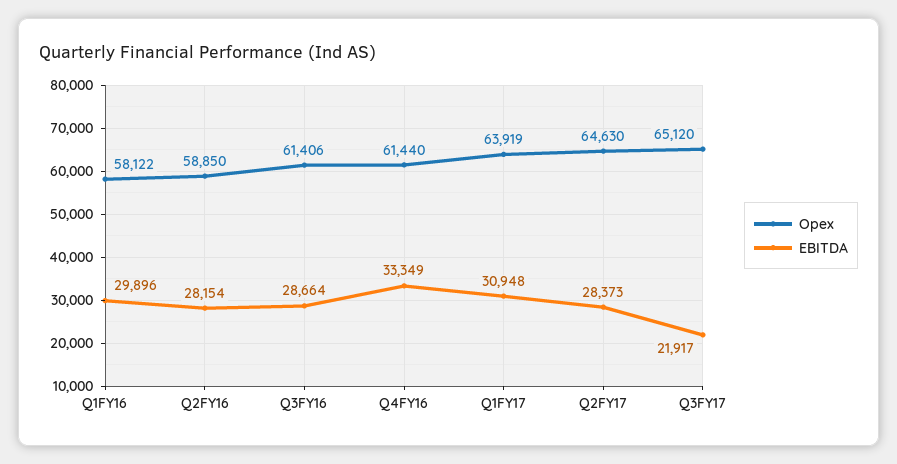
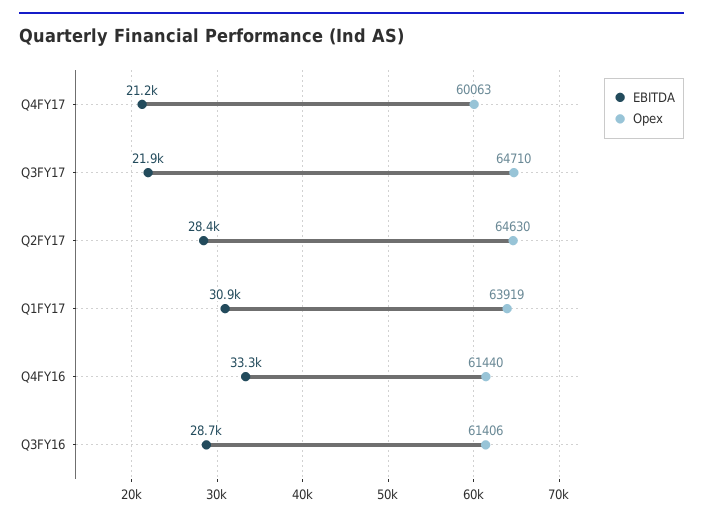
Opex, Q1FY16: 58122 -> none
EBITDA, Q1FY16: 29896 -> none
Opex, Q2FY16: 58850 -> none
EBITDA, Q2FY16: 28154 -> none
Opex, Q3FY17: 65120 -> 64710
EBITDA, Q4FY17: none -> 21200
Opex, Q4FY17: none -> 60063

